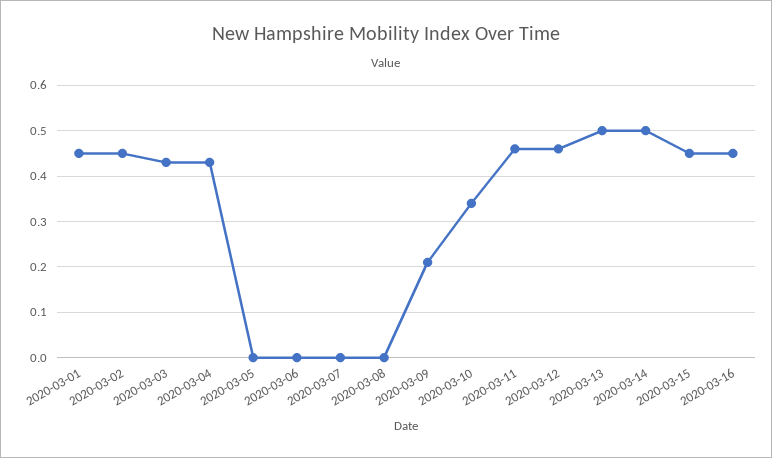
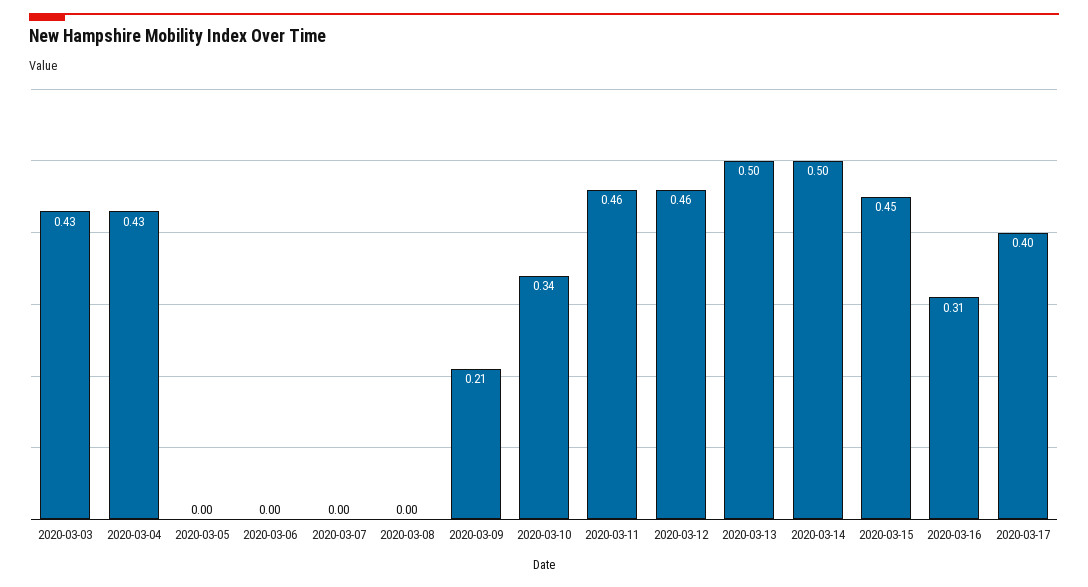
2020-03-01: 0.45 -> none
2020-03-02: 0.45 -> none
2020-03-16: 0.45 -> 0.31
2020-03-17: none -> 0.4

